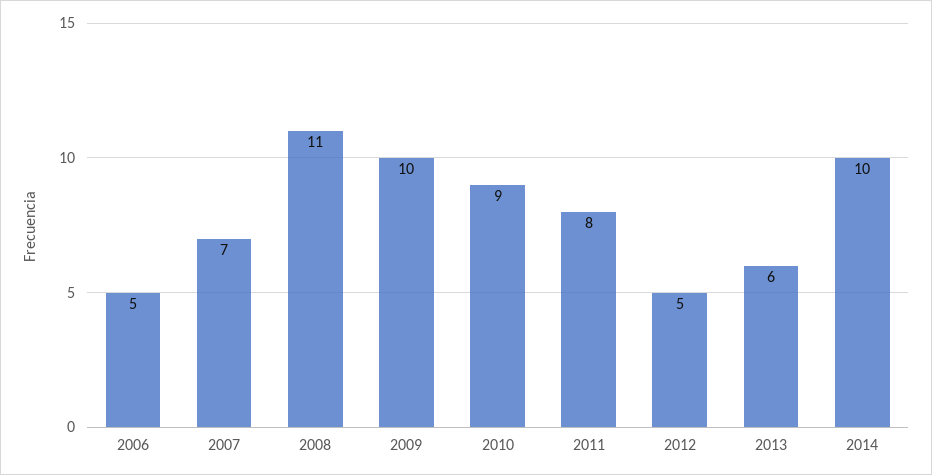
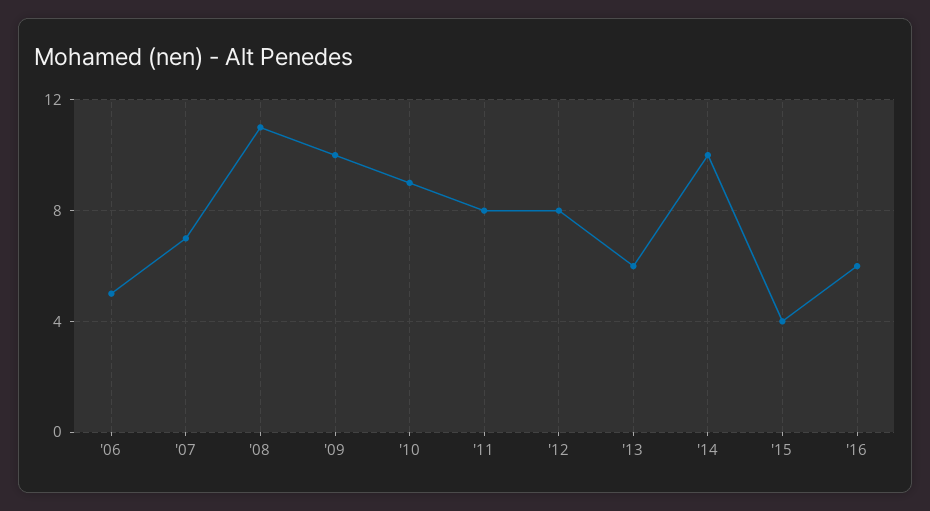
2012: 5 -> 8
'15: none -> 4
'16: none -> 6

